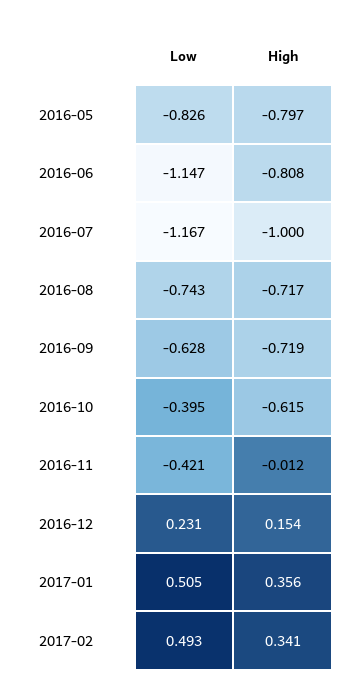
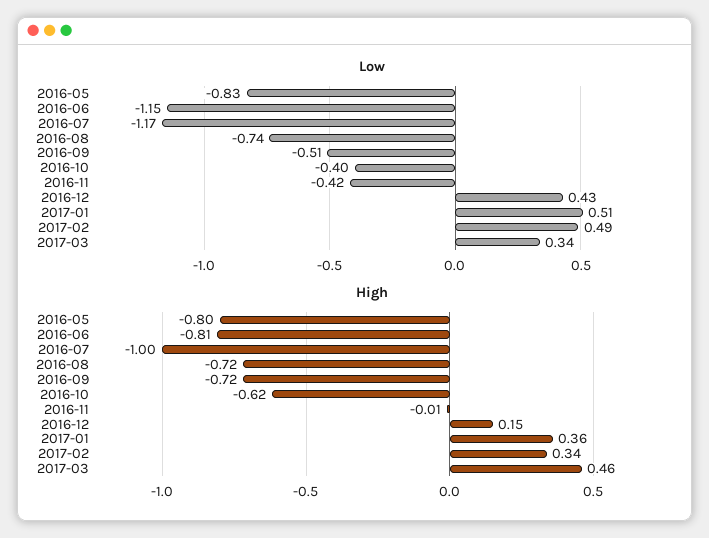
Low, 2016-09: -0.628 -> -0.51
Low, 2016-12: 0.231 -> 0.43
Low, 2017-03: none -> 0.34
High, 2017-03: none -> 0.46

